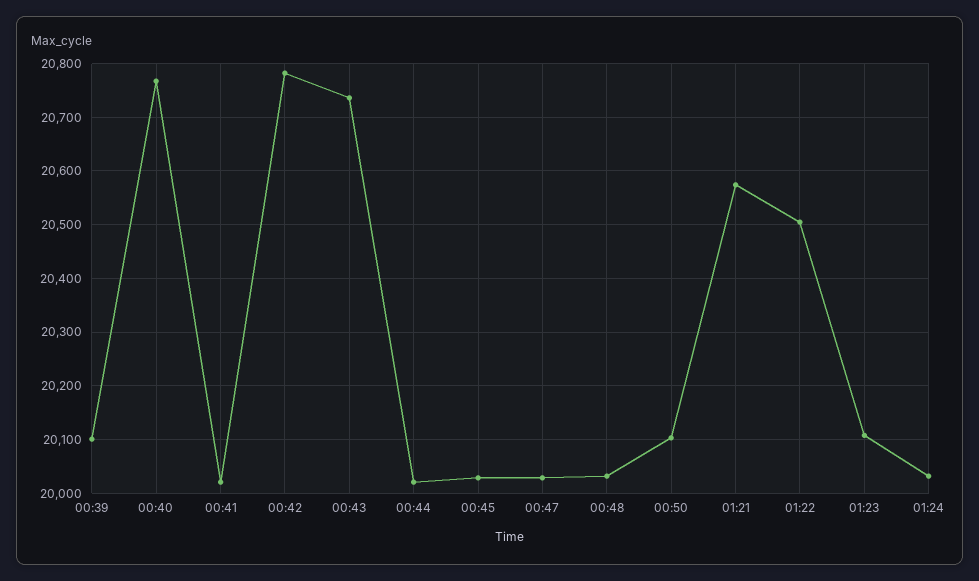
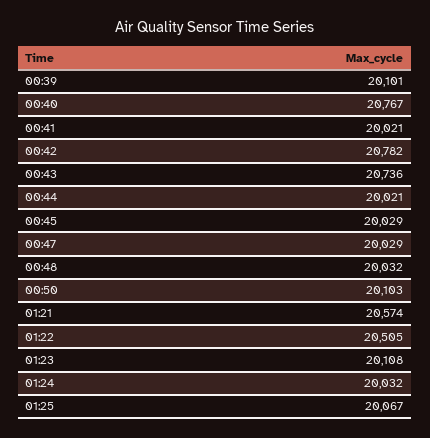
01:25: none -> 20067

